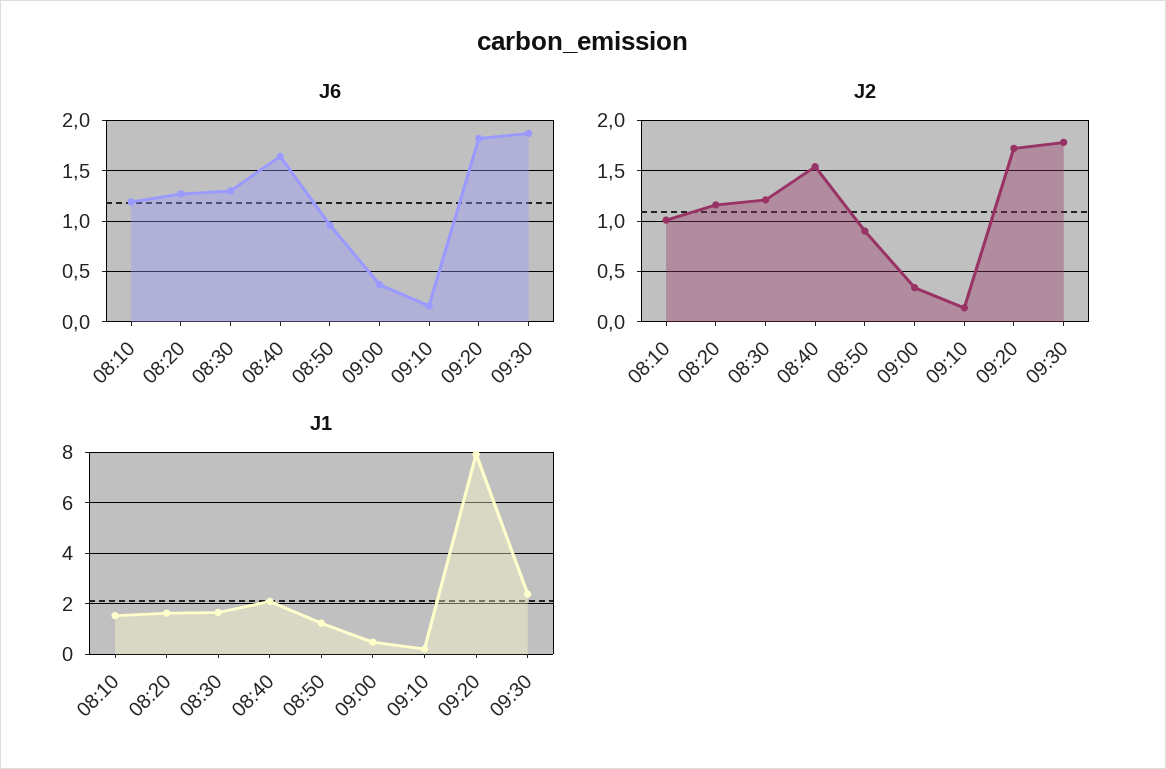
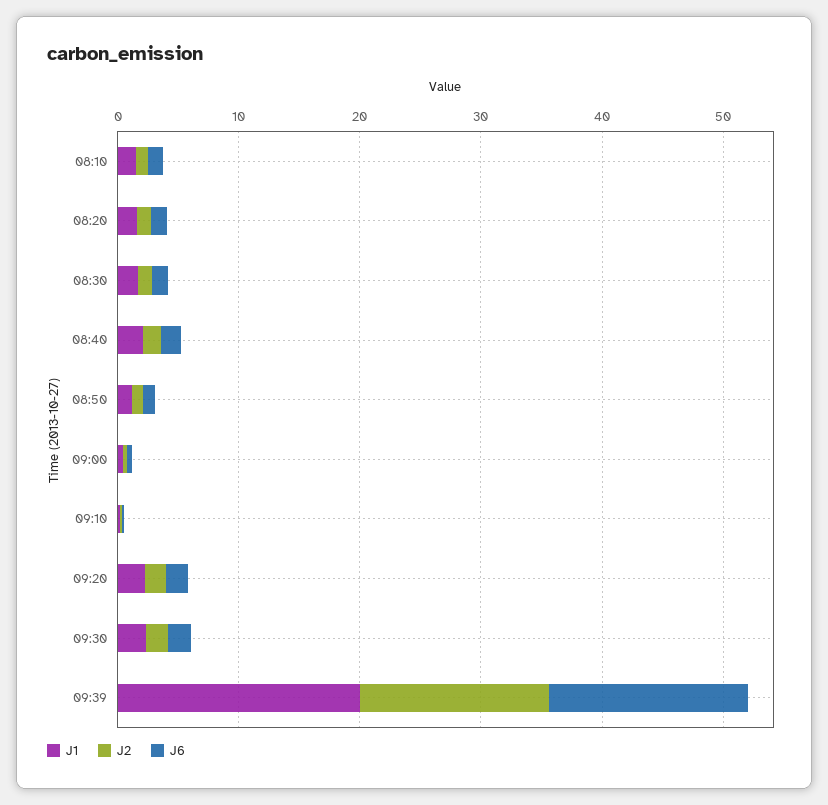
J1, 09:20: 8 -> 2
J1, 09:39: none -> 20
J2, 09:39: none -> 16
J6, 09:39: none -> 16

